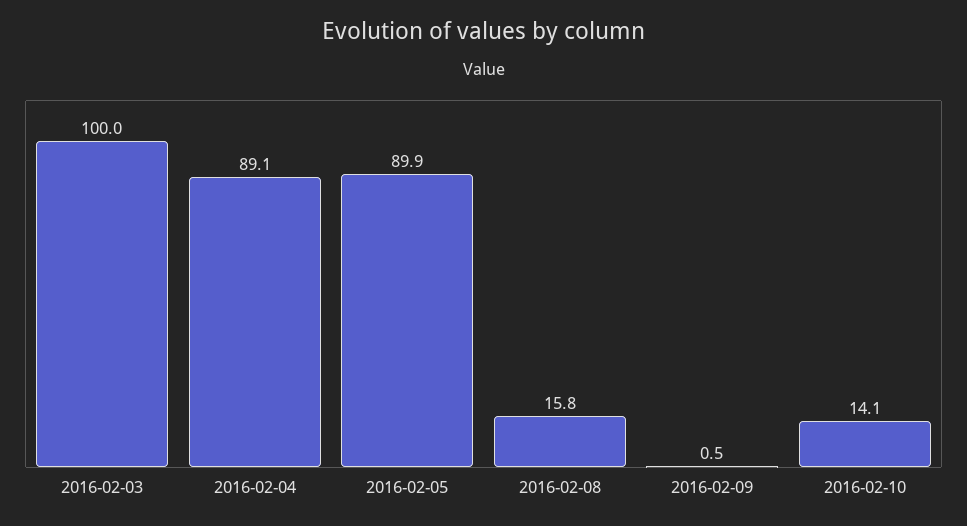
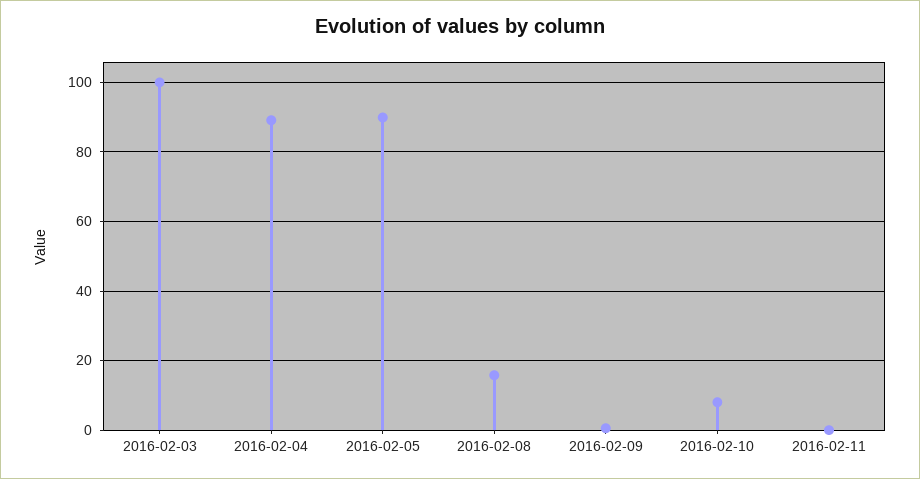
2016-02-10: 14.1 -> 8
2016-02-11: none -> 0

